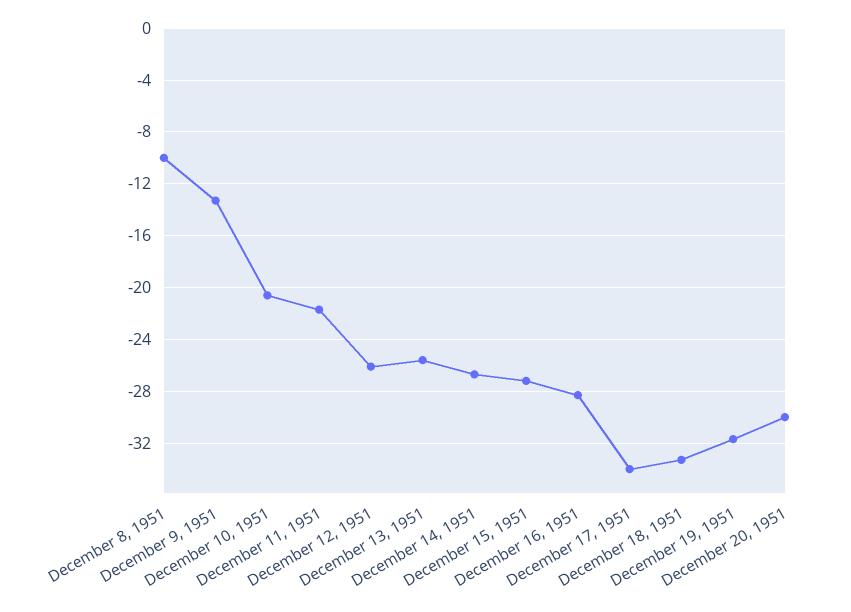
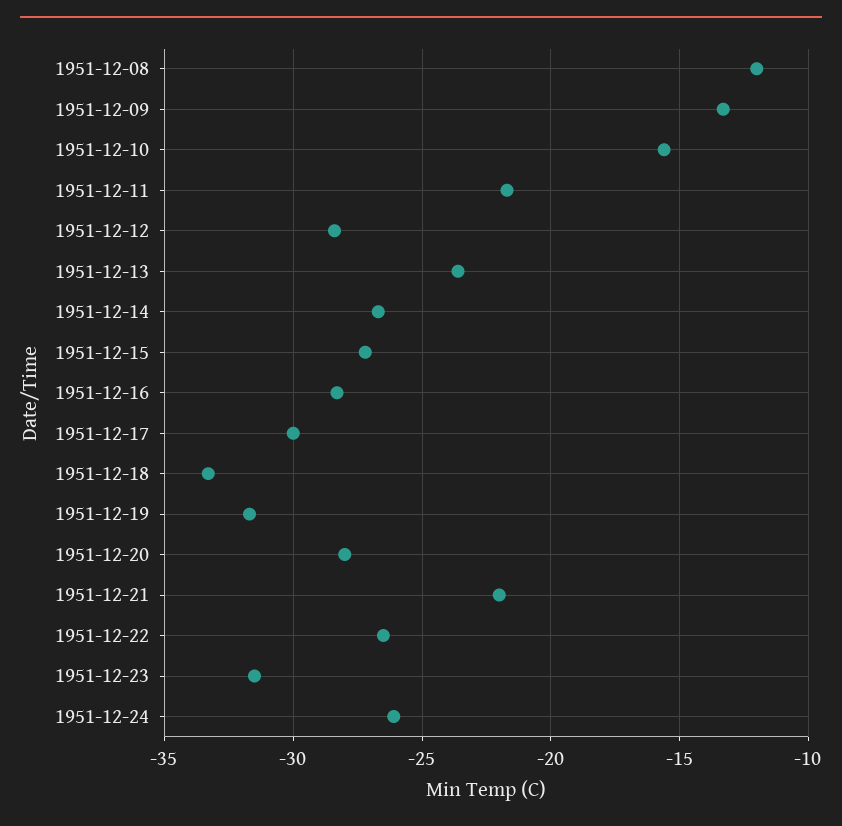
December 8, 1951: -10 -> -12
December 10, 1951: -20.5 -> -15.5
December 12, 1951: -26 -> -28.5
December 13, 1951: -25.5 -> -23.5
December 17, 1951: -34 -> -30
December 20, 1951: -30 -> -28
1951-12-21: none -> -22
1951-12-22: none -> -26.5
1951-12-23: none -> -31.5
1951-12-24: none -> -26

